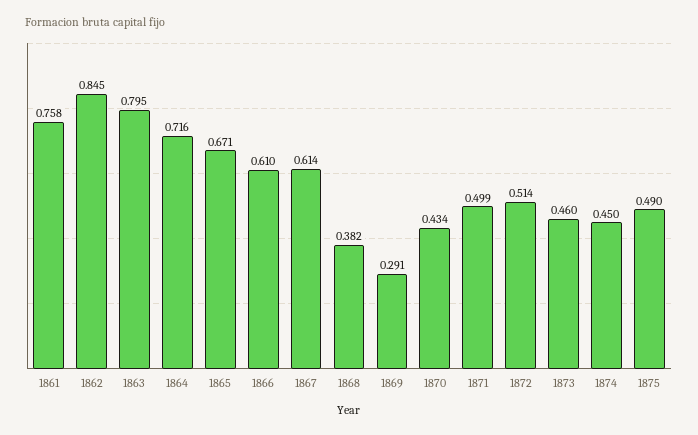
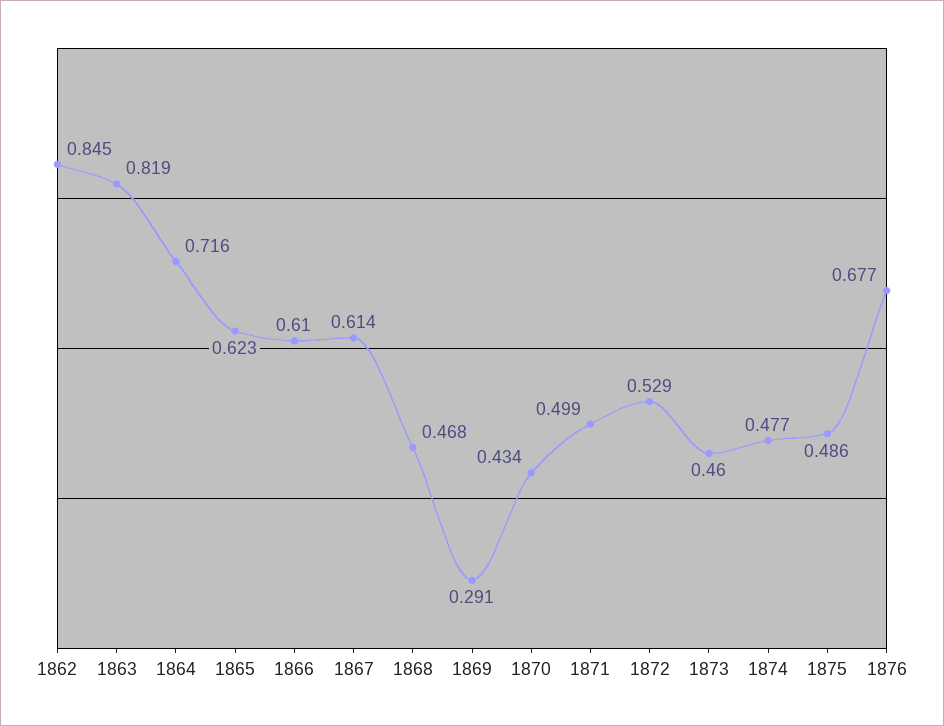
1861: 0.758 -> none
1863: 0.795 -> 0.819
1865: 0.671 -> 0.623
1868: 0.382 -> 0.468
1872: 0.514 -> 0.529
1874: 0.45 -> 0.477
1875: 0.49 -> 0.486
1876: none -> 0.677

